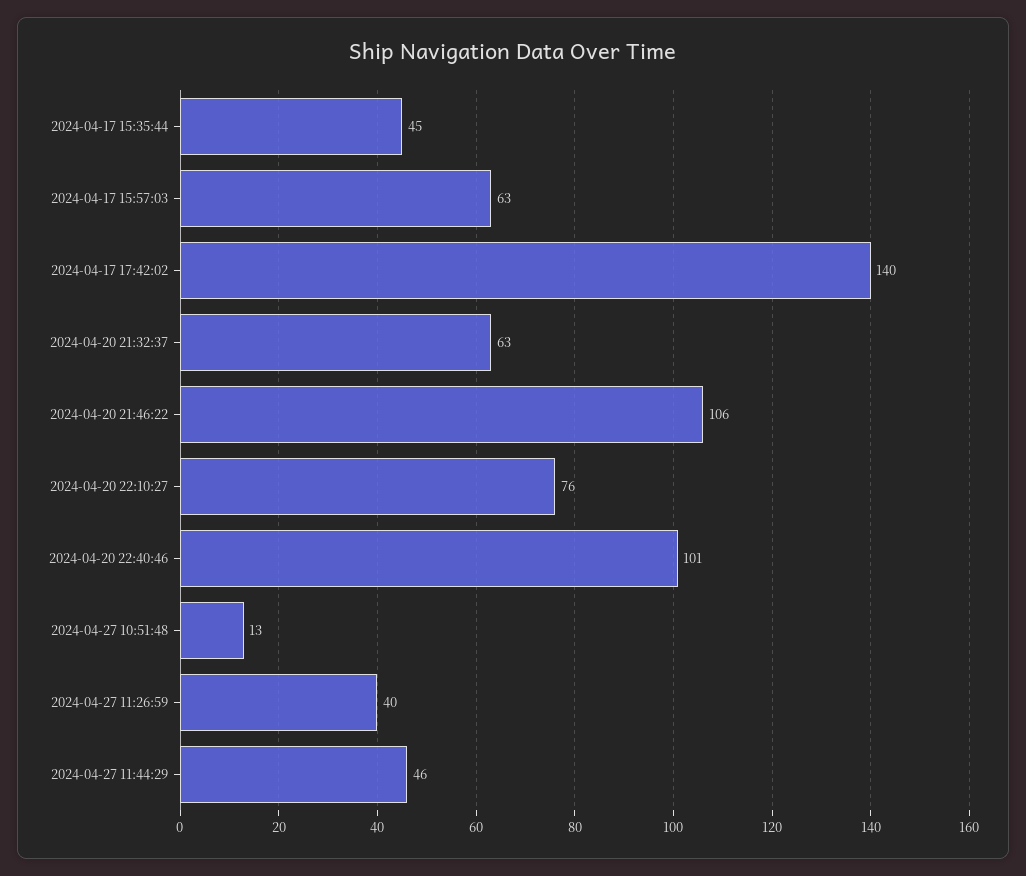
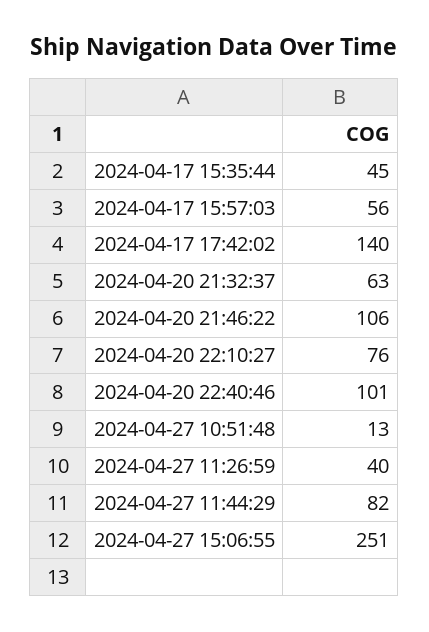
2024-04-17 15:57:03: 63 -> 56
2024-04-27 11:44:29: 46 -> 82
2024-04-27 15:06:55: none -> 251

